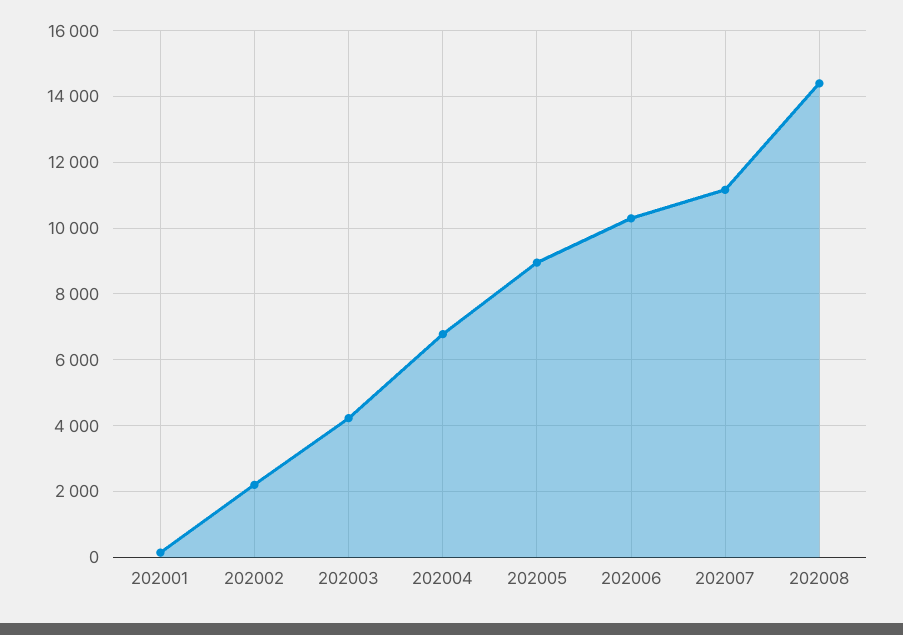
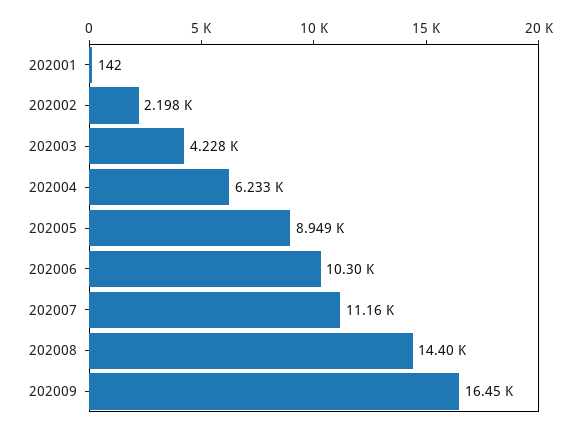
202004: 6800 -> 6233
202009: none -> 16450

